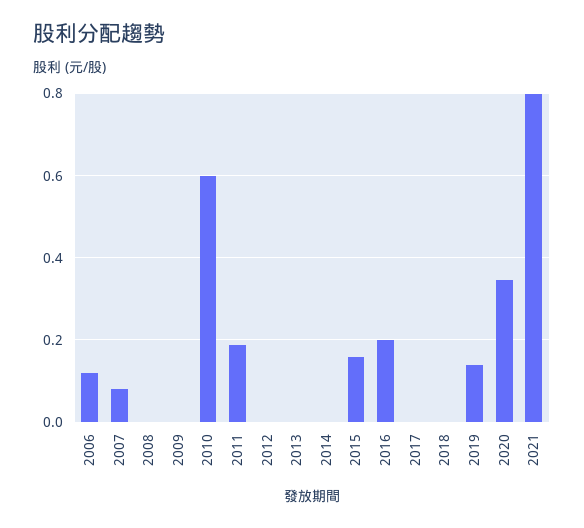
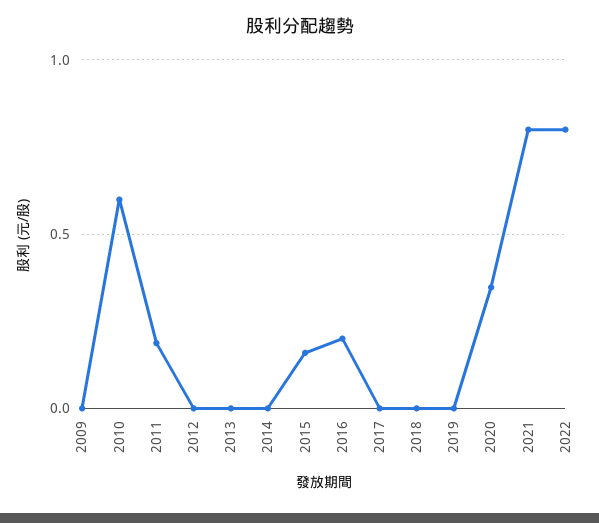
2006: 0.12 -> none
2007: 0.08 -> none
2008: 0 -> none
2019: 0.14 -> 0
2022: none -> 0.8

